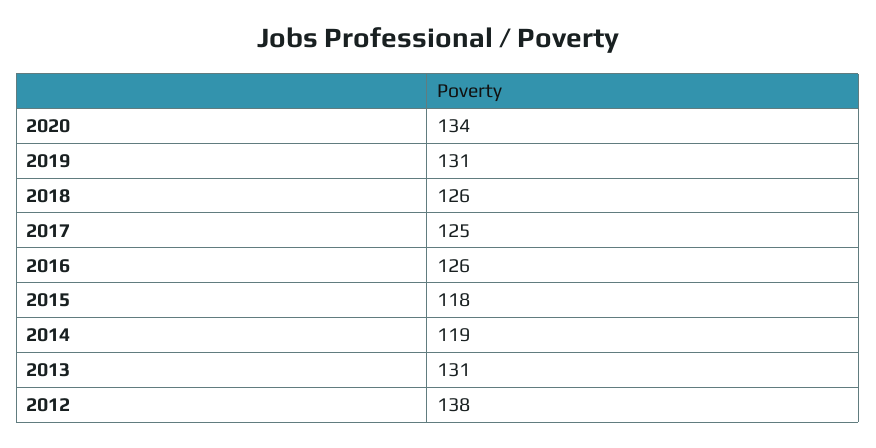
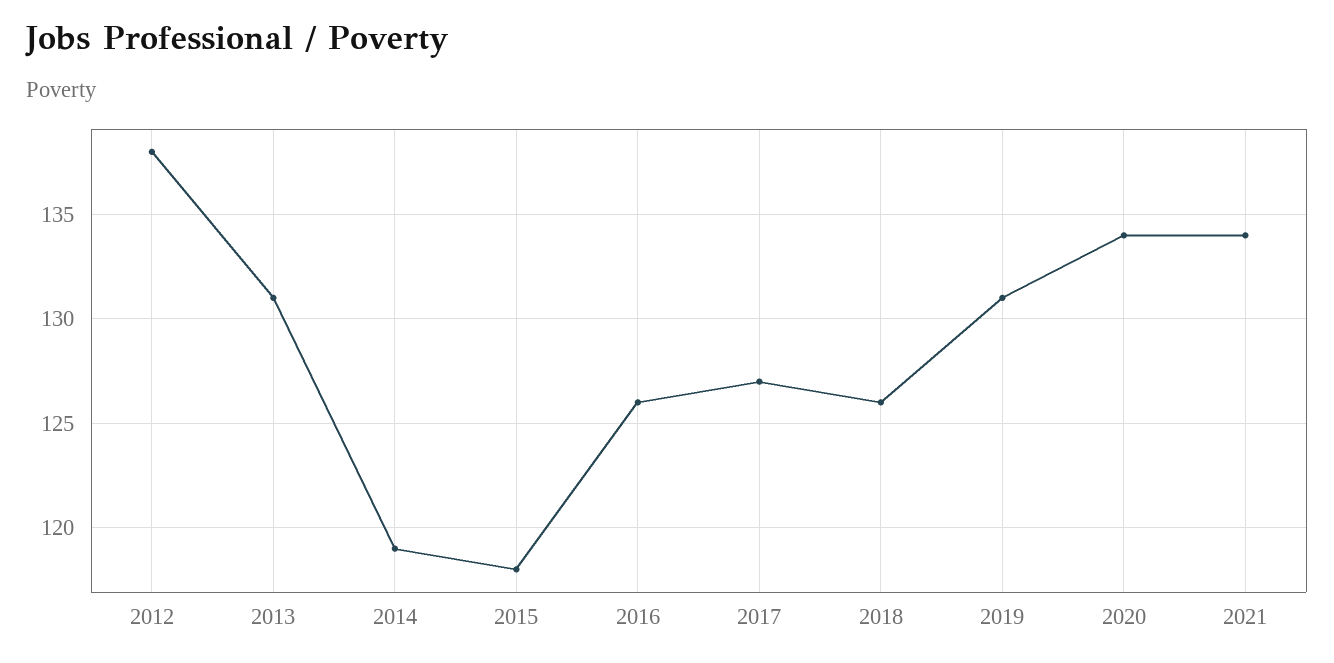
2017: 125 -> 127
2021: none -> 134

